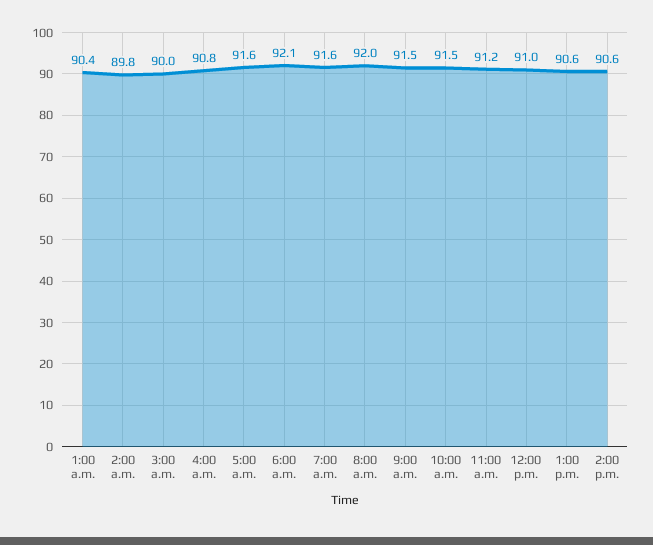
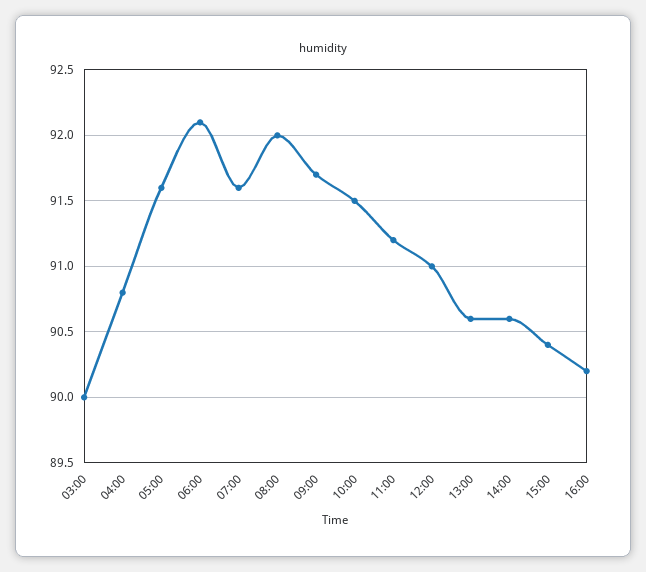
1:00 a.m.: 90.4 -> none
2:00 a.m.: 89.8 -> none
9:00 a.m.: 91.5 -> 91.7
15:00: none -> 90.4
16:00: none -> 90.2

